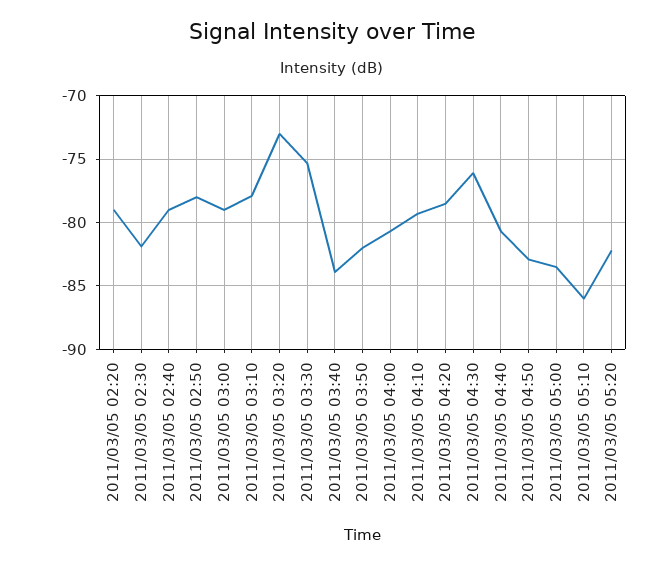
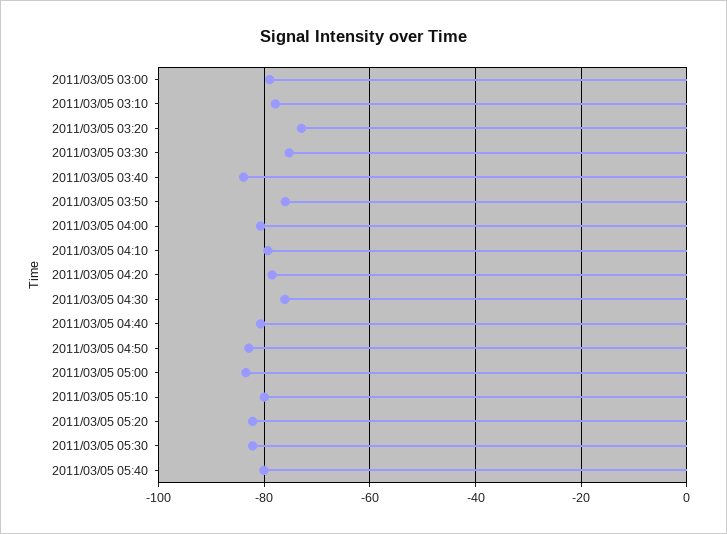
2011/03/05 02:20: -79 -> none
2011/03/05 02:30: -82 -> none
2011/03/05 02:40: -79 -> none
2011/03/05 02:50: -78 -> none
2011/03/05 03:50: -82 -> -76
2011/03/05 05:10: -86 -> -80
2011/03/05 05:30: none -> -82
2011/03/05 05:40: none -> -80

